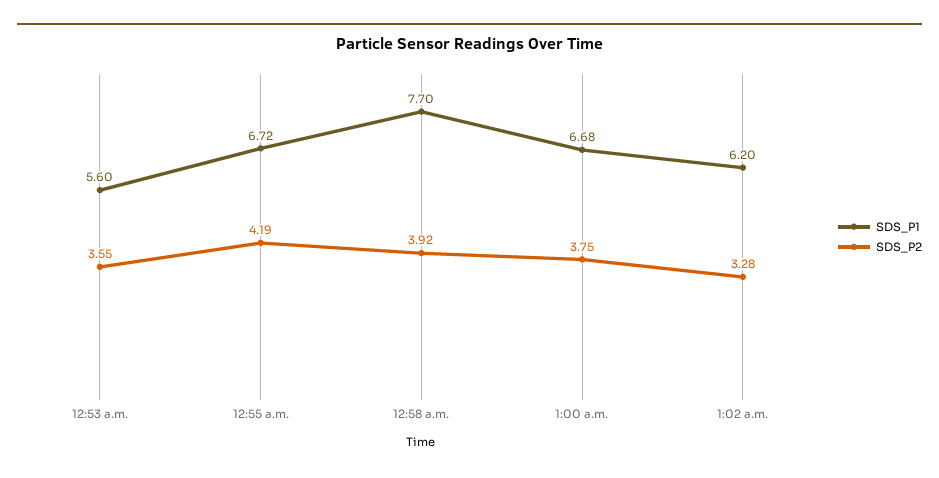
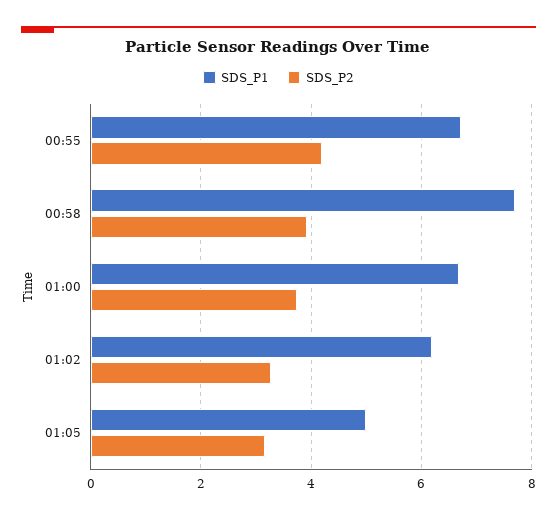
SDS_P1, 12:53 a.m.: 5.6 -> none
SDS_P2, 12:53 a.m.: 3.55 -> none
SDS_P1, 01:05: none -> 5
SDS_P2, 01:05: none -> 3.2

